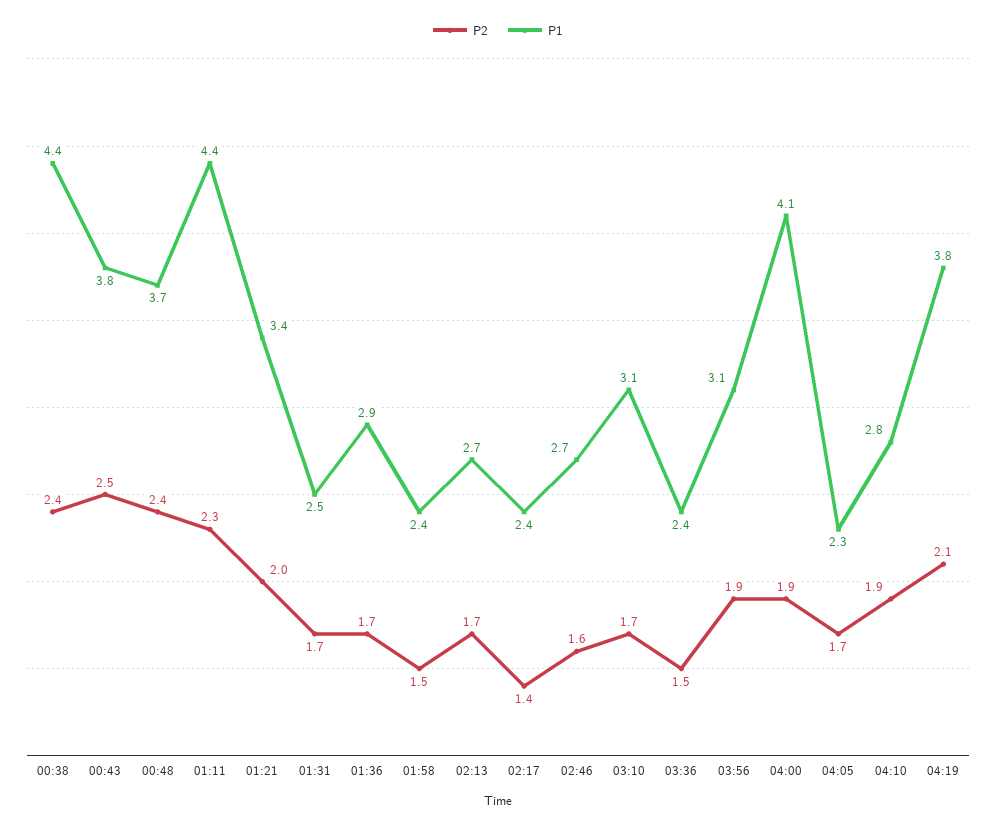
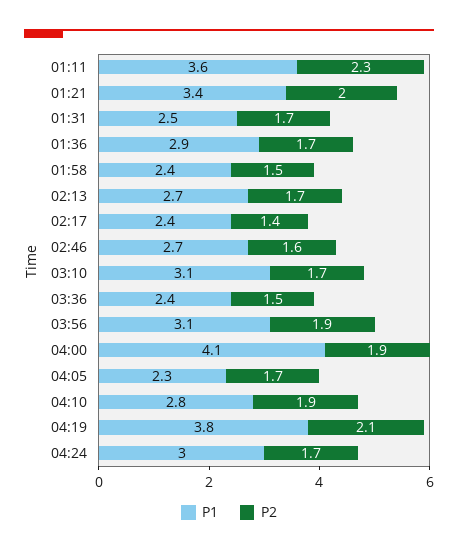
P2, 00:38: 2.4 -> none
P1, 00:38: 4.4 -> none
P2, 00:43: 2.5 -> none
P1, 00:43: 3.8 -> none
P2, 00:48: 2.4 -> none
P1, 00:48: 3.7 -> none
P1, 01:11: 4.4 -> 3.6
P1, 04:24: none -> 3
P2, 04:24: none -> 1.7

